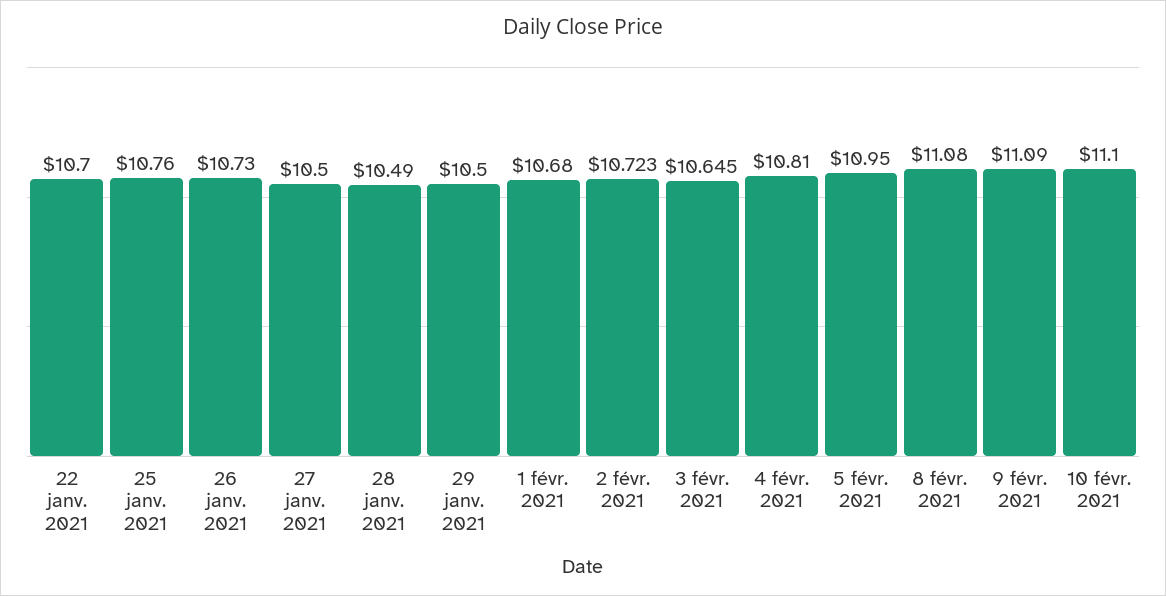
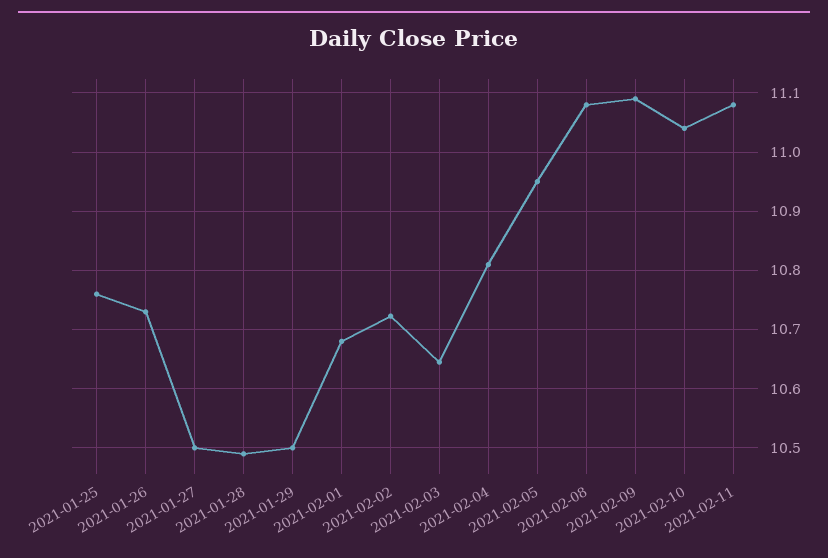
22 janv. 2021: 10.7 -> none
10 févr. 2021: 11.1 -> 11.04
2021-02-11: none -> 11.08

